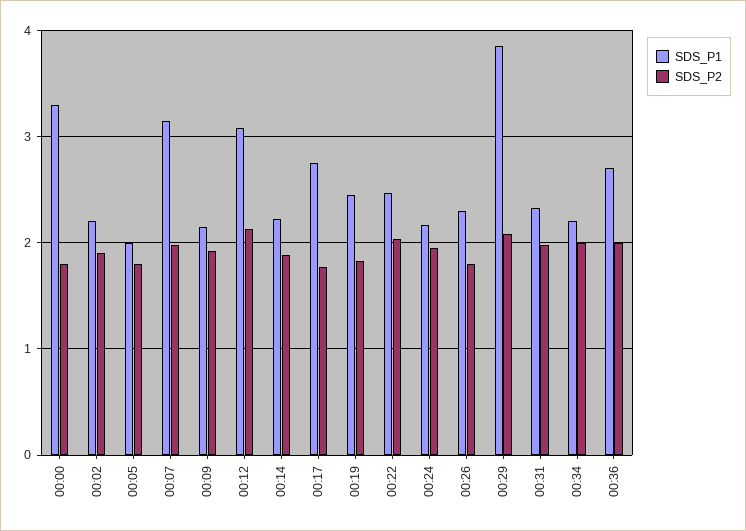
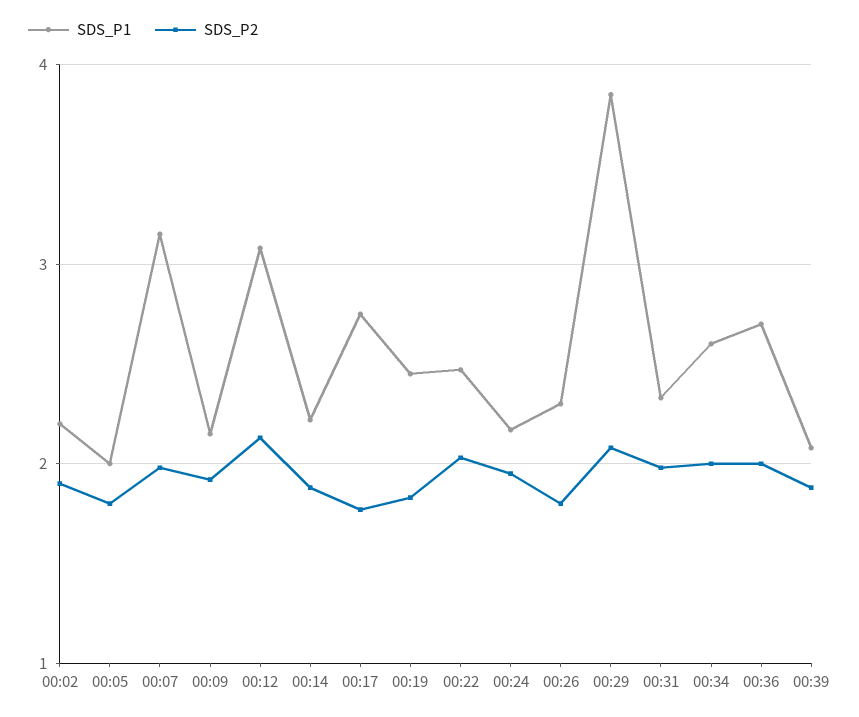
SDS_P1, 00:00: 3.3 -> none
SDS_P2, 00:00: 1.8 -> none
SDS_P1, 00:34: 2.2 -> 2.6
SDS_P1, 00:39: none -> 2.1
SDS_P2, 00:39: none -> 1.9

